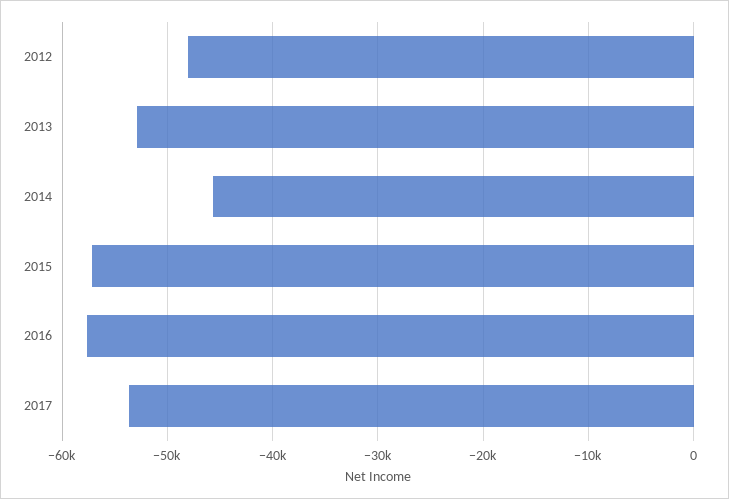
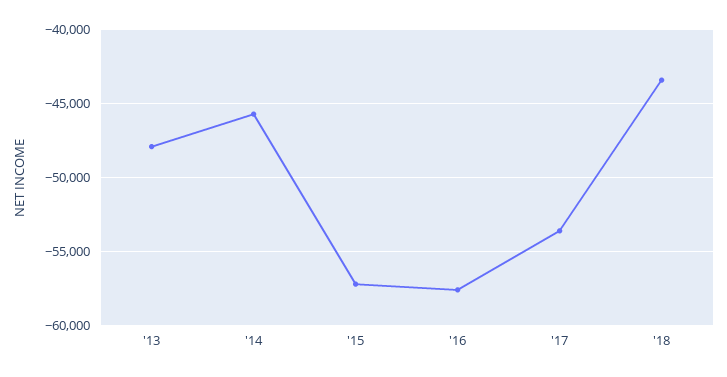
2012: -48000 -> none
2013: -53000 -> -48000
'18: none -> -43500

